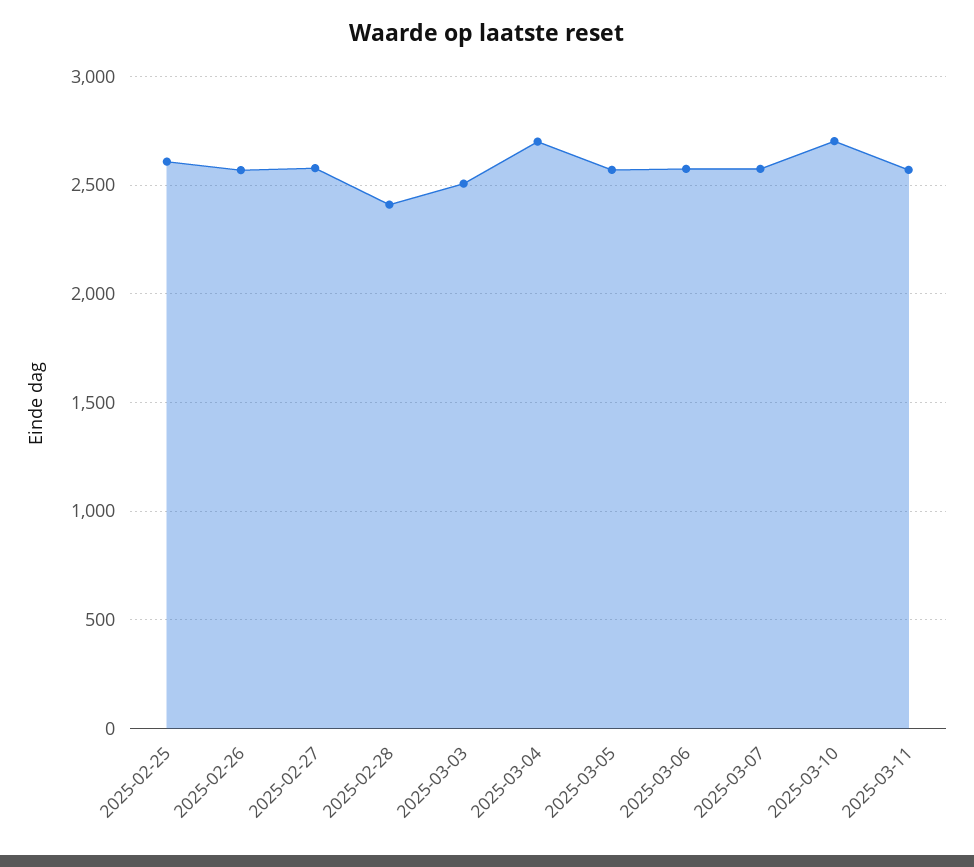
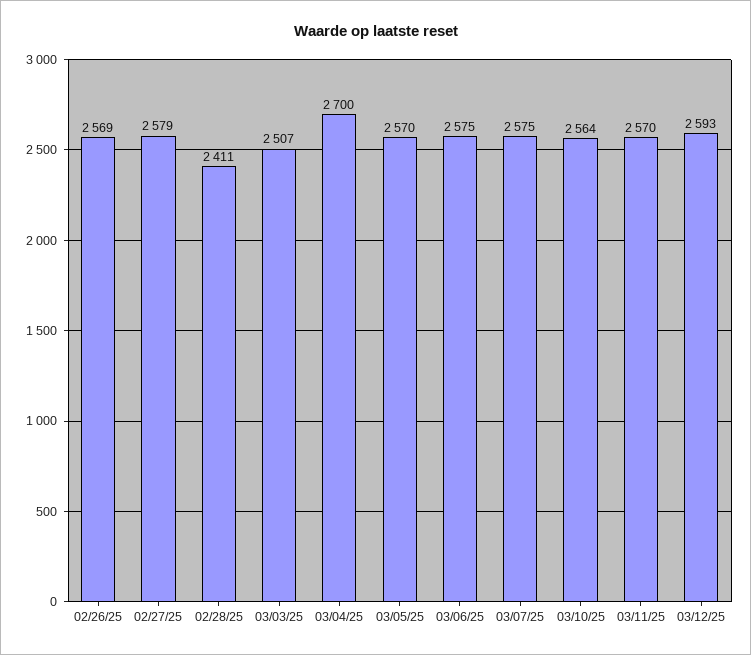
2025-02-25: 2600 -> none
2025-03-10: 2700 -> 2564
03/12/25: none -> 2593

